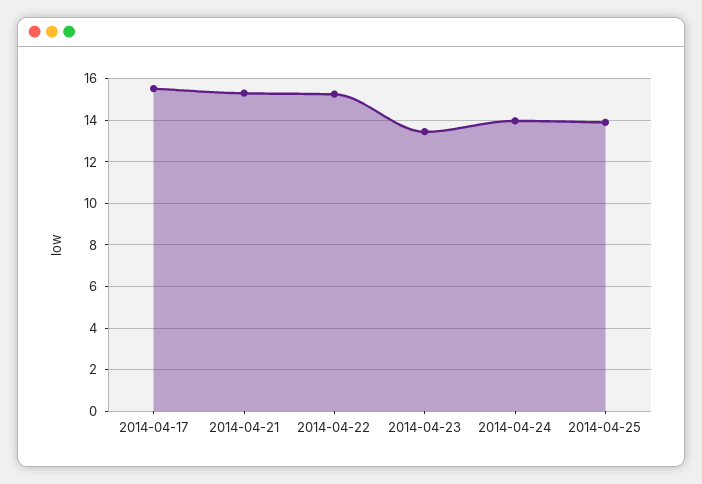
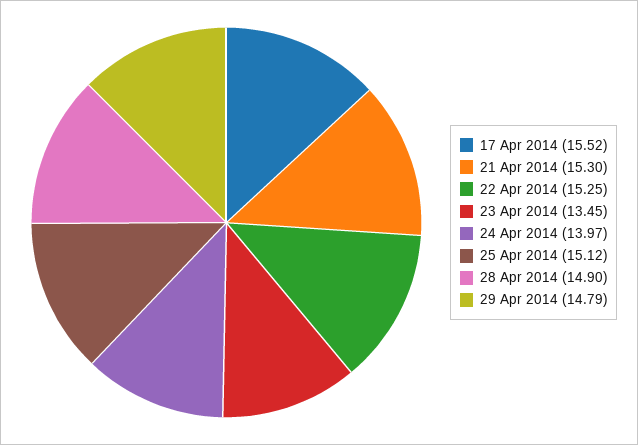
2014-04-25: 14 -> 15.12
28 Apr 2014: none -> 14.9
29 Apr 2014: none -> 14.79

